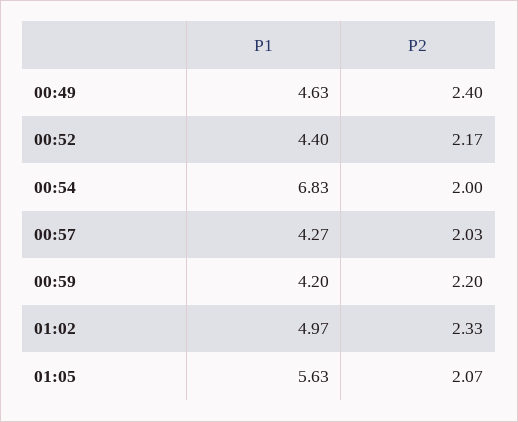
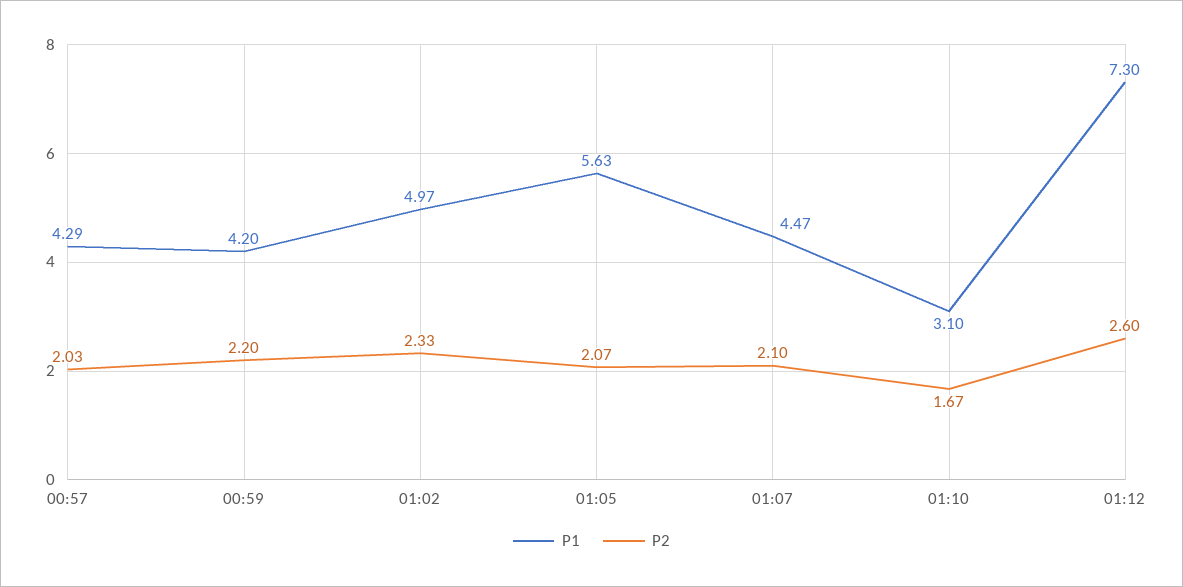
P1, 00:49: 4.63 -> none
P2, 00:49: 2.4 -> none
P1, 00:52: 4.4 -> none
P2, 00:52: 2.17 -> none
P1, 00:54: 6.83 -> none
P2, 00:54: 2 -> none
P1, 00:57: 4.27 -> 4.29
P1, 01:07: none -> 4.47
P2, 01:07: none -> 2.1
P1, 01:10: none -> 3.1
P2, 01:10: none -> 1.67
P1, 01:12: none -> 7.3
P2, 01:12: none -> 2.6

